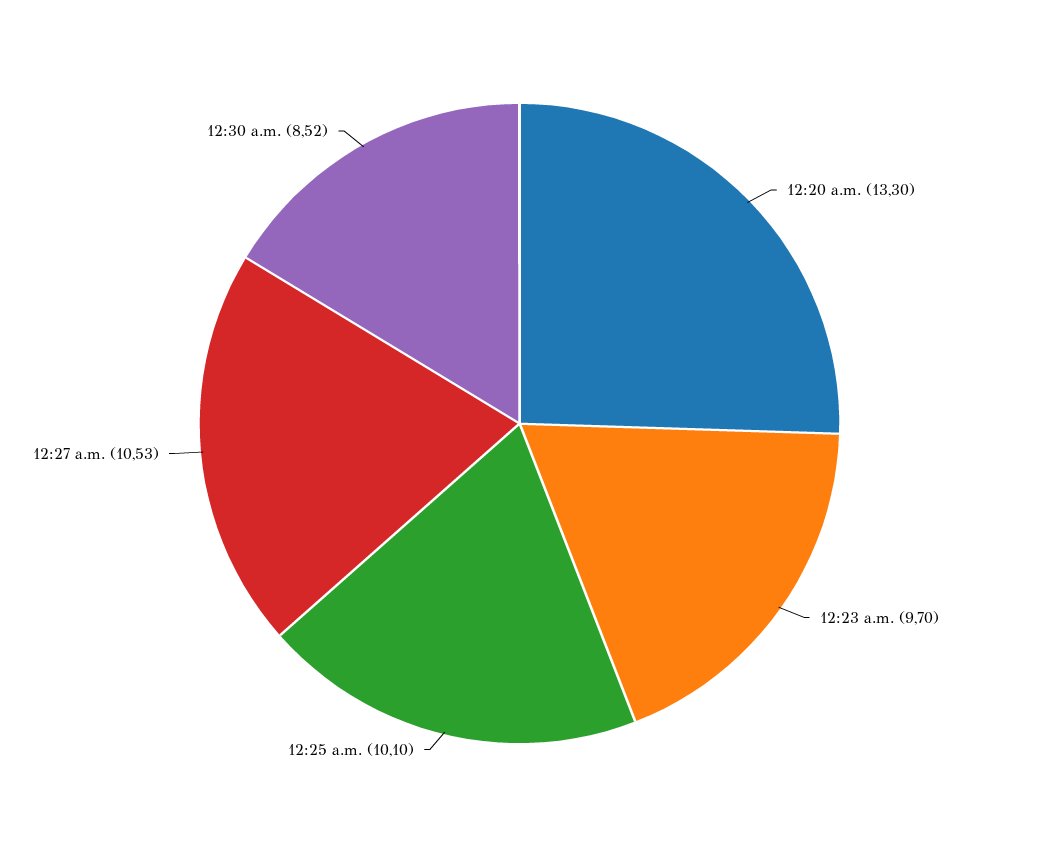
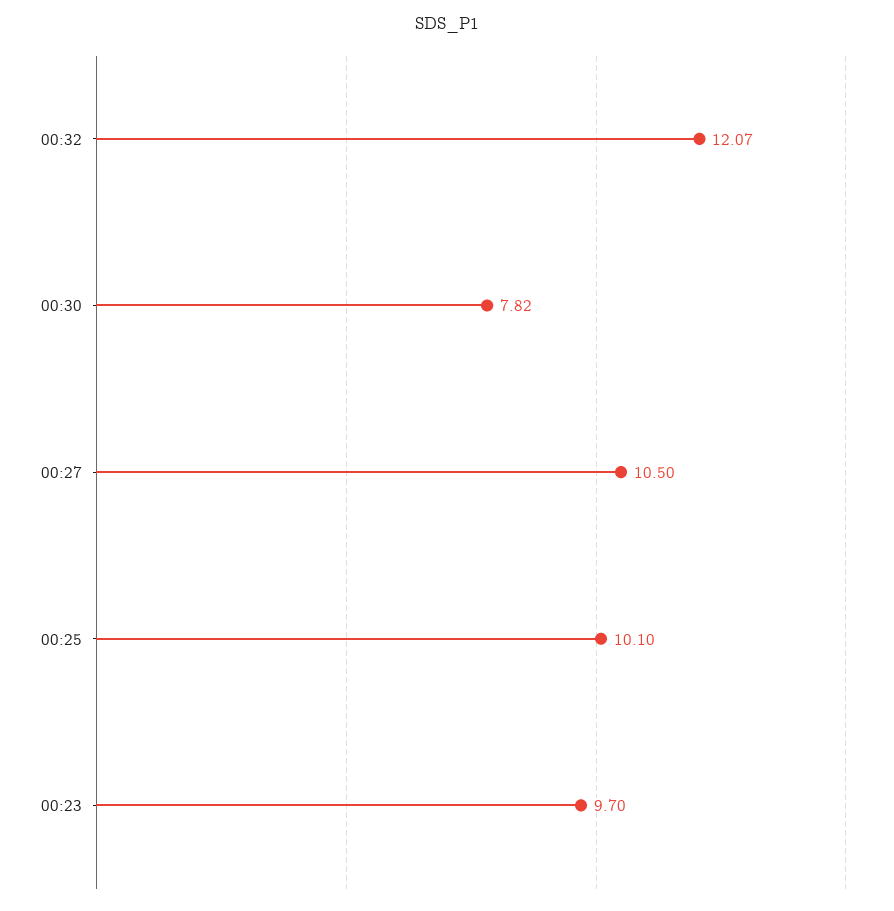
12:20 a.m.: 13.3 -> none
12:27 a.m.: 10.53 -> 10.5
12:30 a.m.: 8.52 -> 7.82
00:32: none -> 12.07

